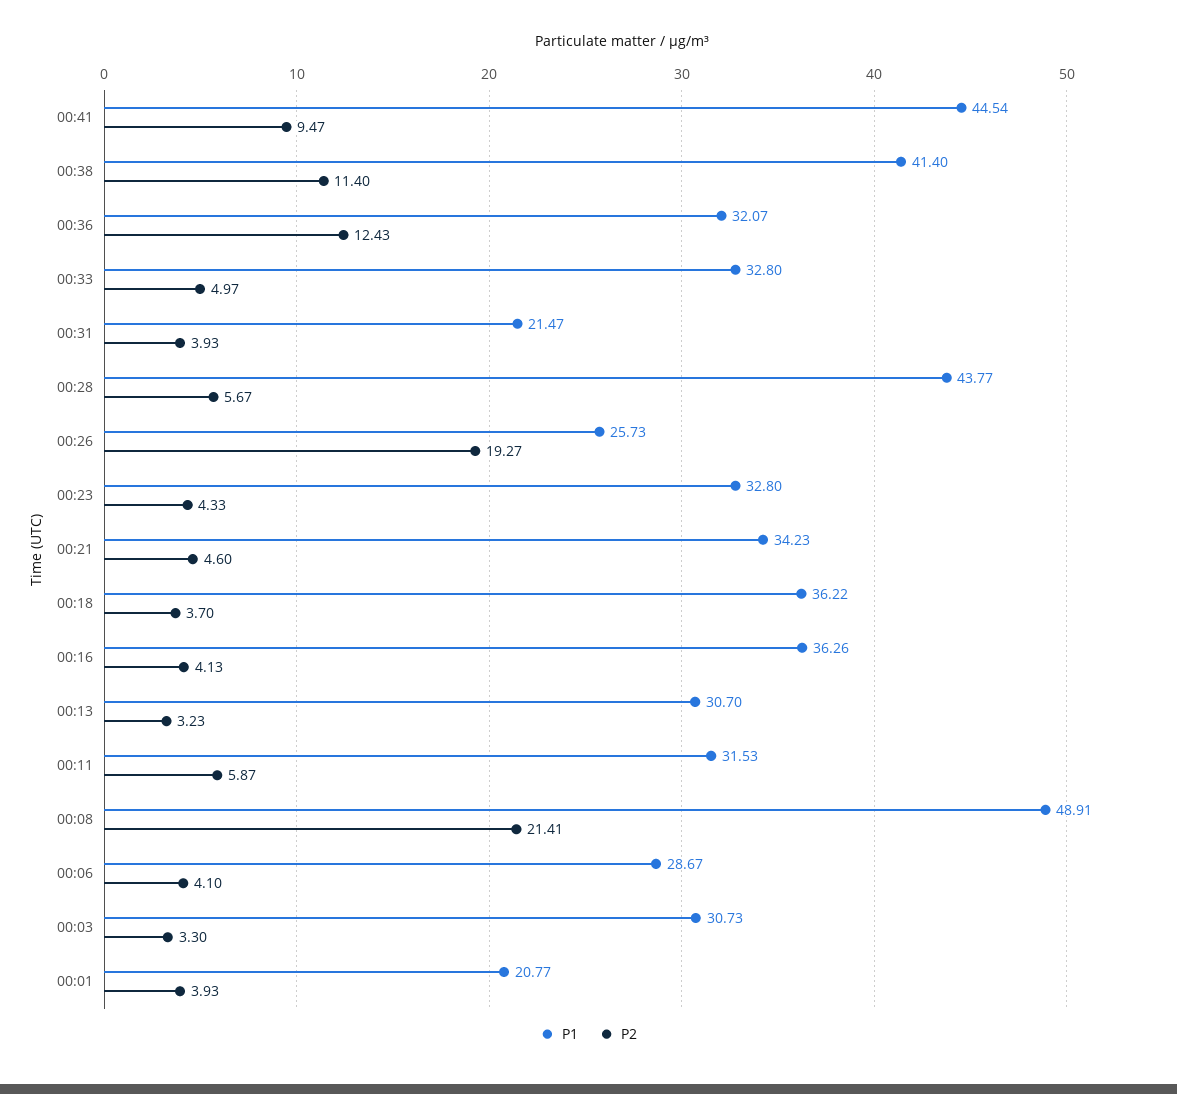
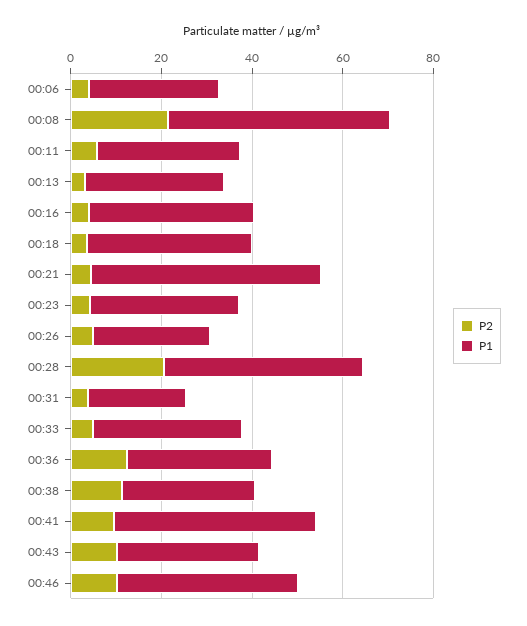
P1, 00:38: 41.4 -> 30
P2, 00:28: 5.67 -> 20
P2, 00:26: 19.27 -> 5
P1, 00:21: 34.23 -> 50
P1, 00:03: 30.73 -> none
P2, 00:03: 3.3 -> none
P1, 00:01: 20.77 -> none
P2, 00:01: 3.93 -> none
P2, 00:43: none -> 10
P1, 00:43: none -> 30
P2, 00:46: none -> 10
P1, 00:46: none -> 40

